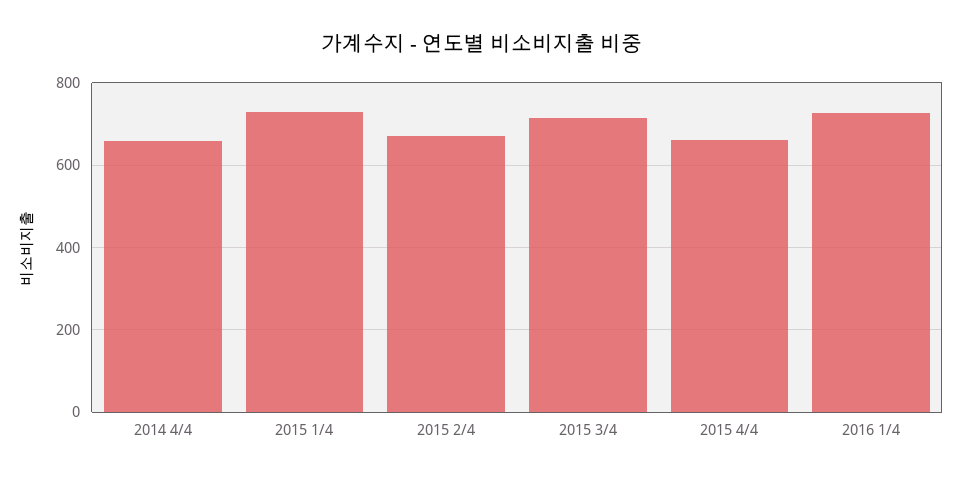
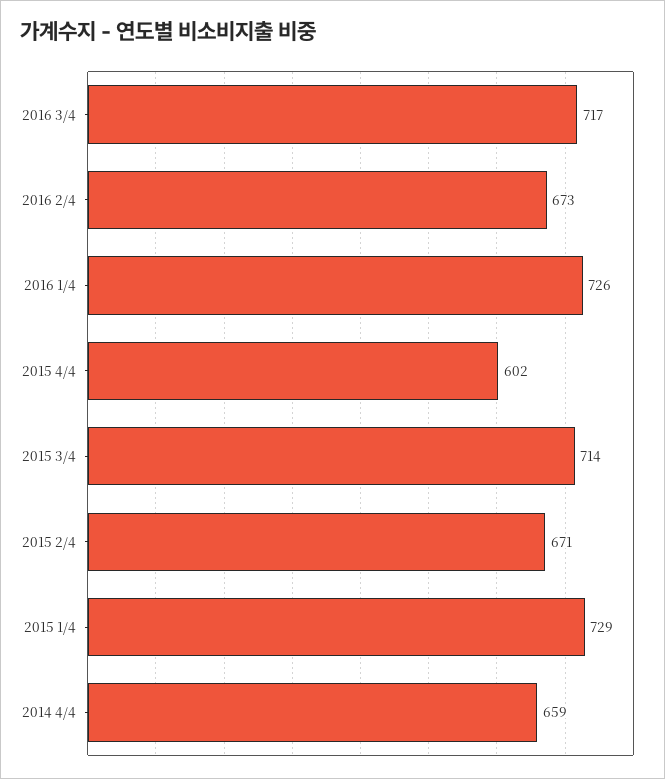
2015 4/4: 660 -> 602
2016 3/4: none -> 717
2016 2/4: none -> 673

